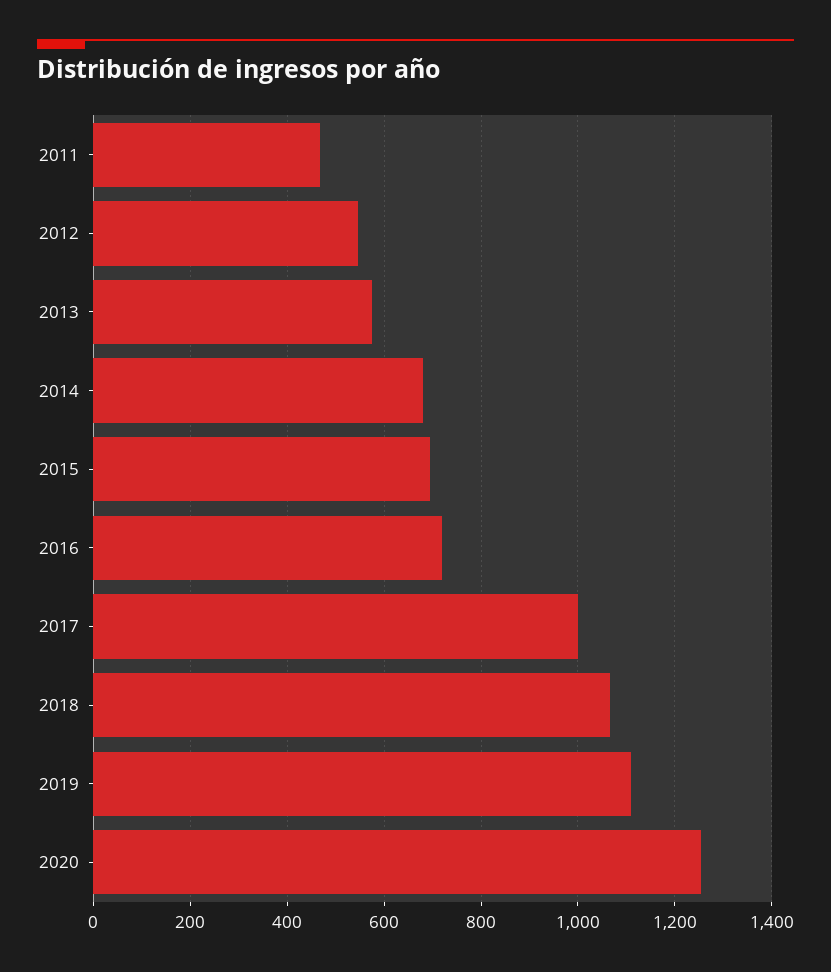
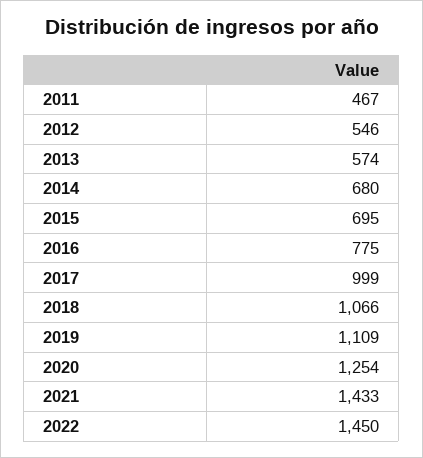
2016: 720 -> 775
2021: none -> 1433
2022: none -> 1450

